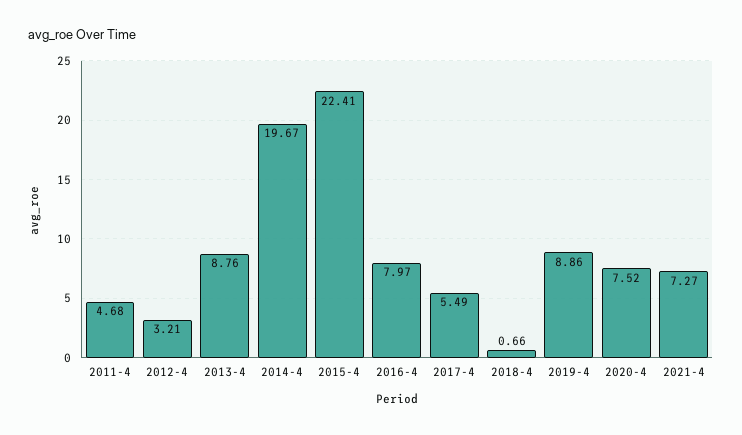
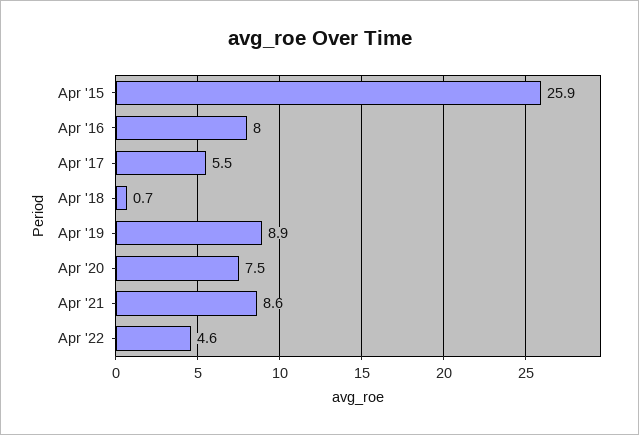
2011-4: 4.68 -> none
2012-4: 3.21 -> none
2013-4: 8.76 -> none
2014-4: 19.67 -> none
2015-4: 22.41 -> 25.9
2021-4: 7.27 -> 8.6
Apr '22: none -> 4.6

